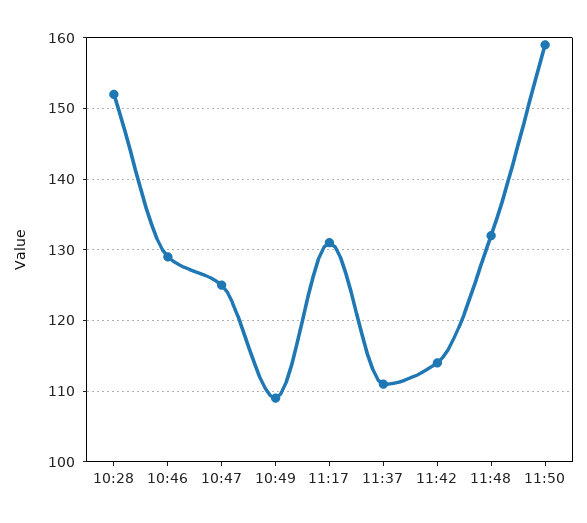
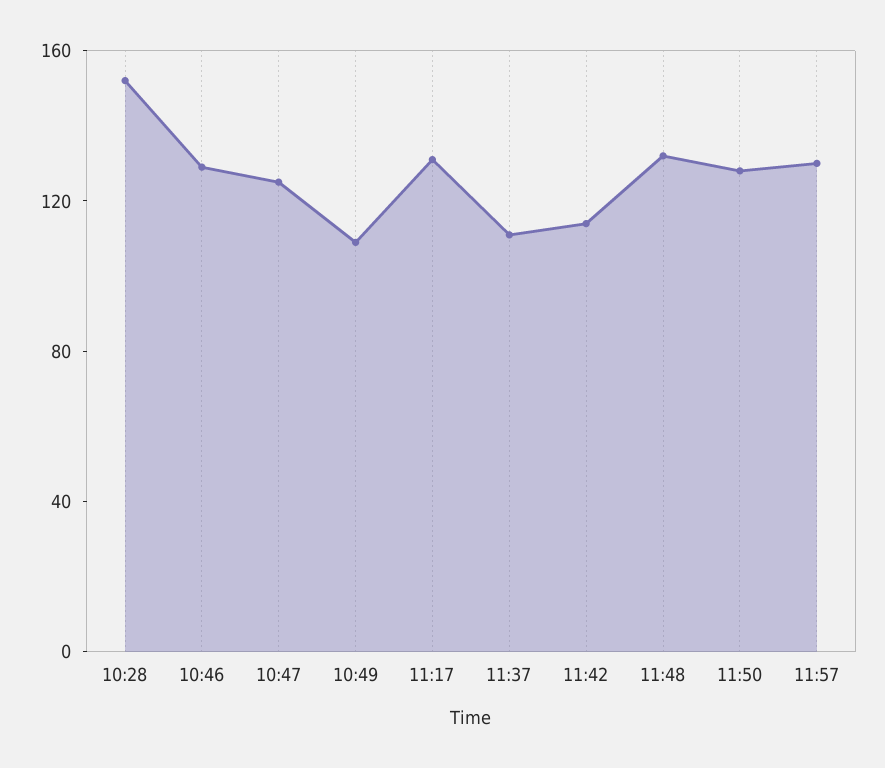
11:50: 159 -> 130
11:57: none -> 130

